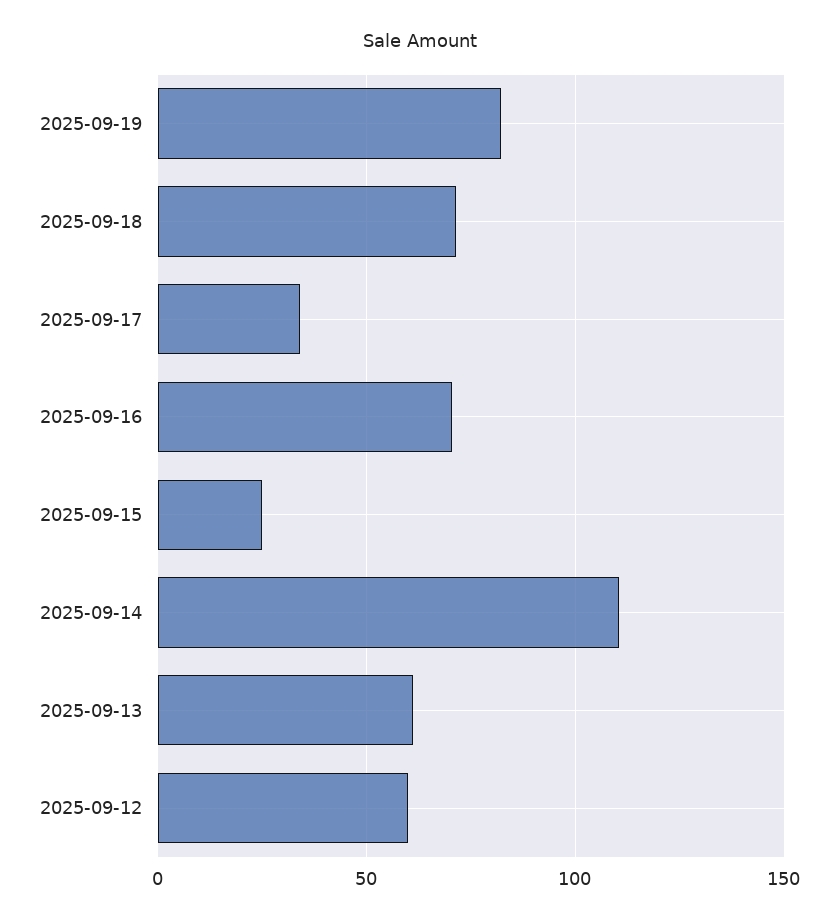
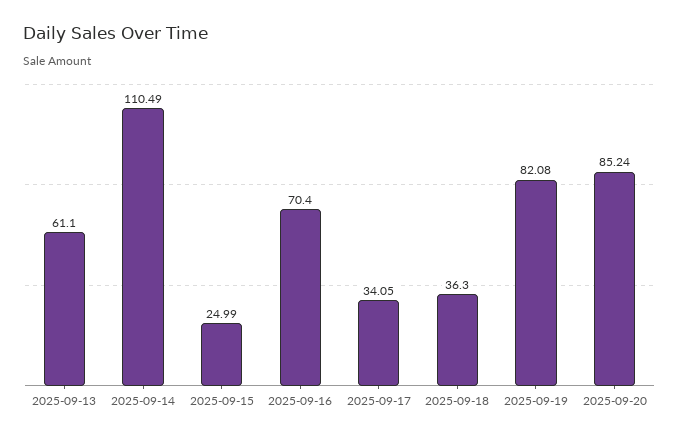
2025-09-18: 70 -> 36.3
2025-09-12: 60 -> none
2025-09-20: none -> 85.24

